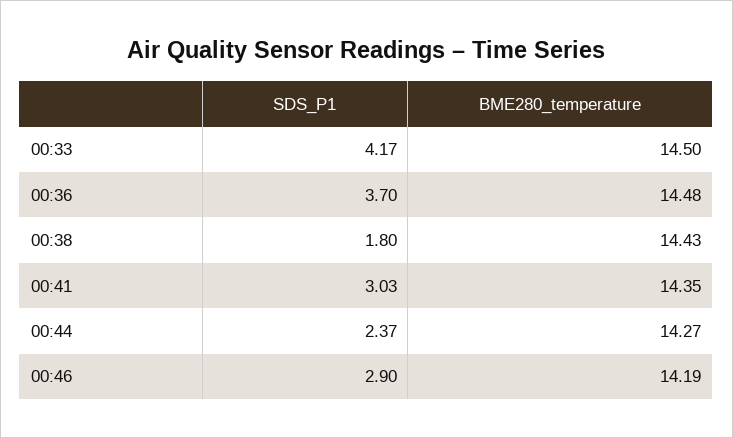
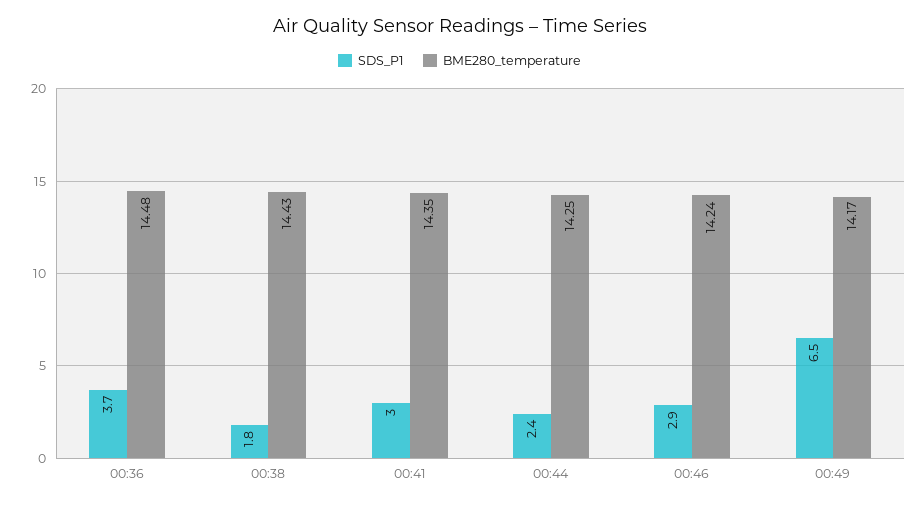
SDS_P1, 00:33: 4.17 -> none
BME280_temperature, 00:33: 14.5 -> none
BME280_temperature, 00:44: 14.27 -> 14.25
BME280_temperature, 00:46: 14.19 -> 14.24
SDS_P1, 00:49: none -> 6.5
BME280_temperature, 00:49: none -> 14.17

